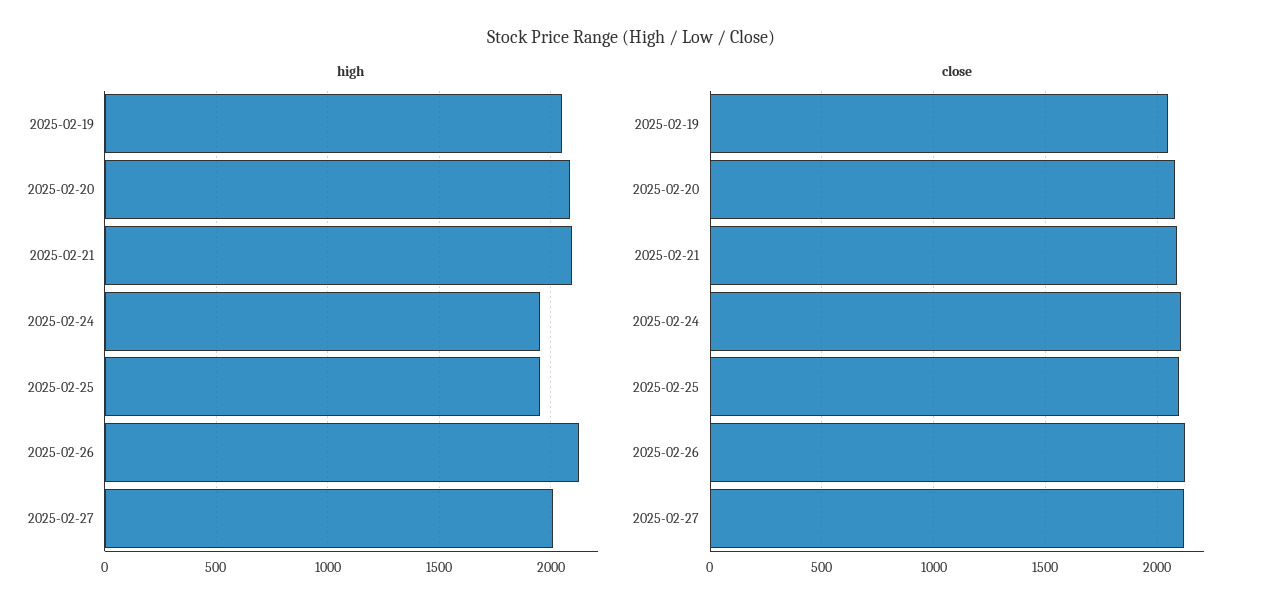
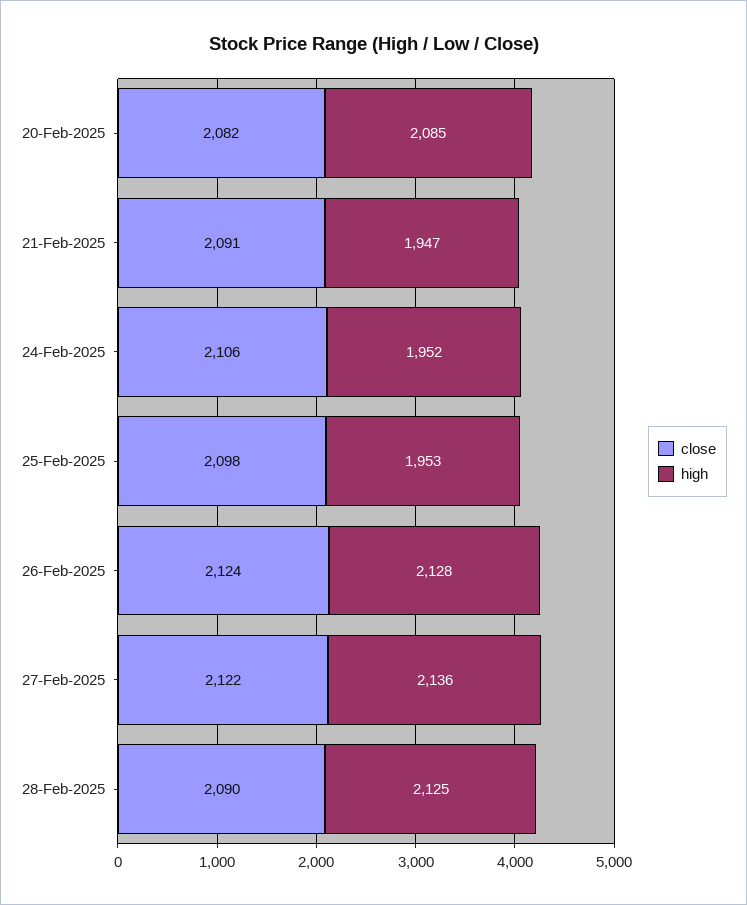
high, 2025-02-19: 2050 -> none
high, 2025-02-21: 2100 -> 1947
high, 2025-02-27: 2000 -> 2136
close, 2025-02-19: 2050 -> none
close, 28-Feb-2025: none -> 2090
high, 28-Feb-2025: none -> 2125

